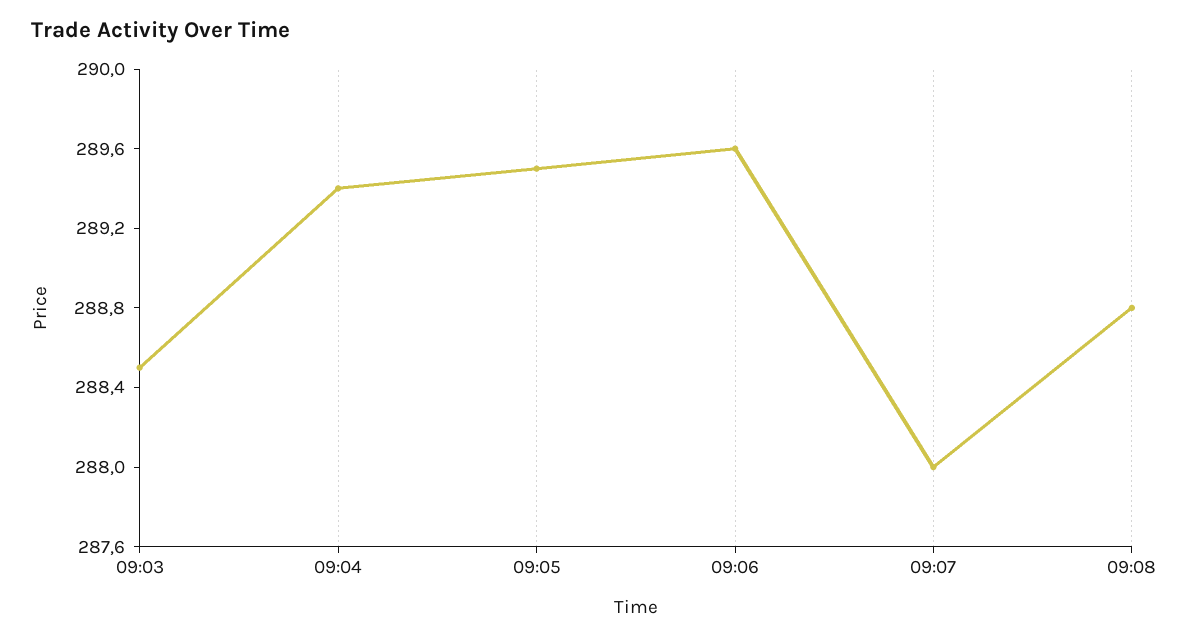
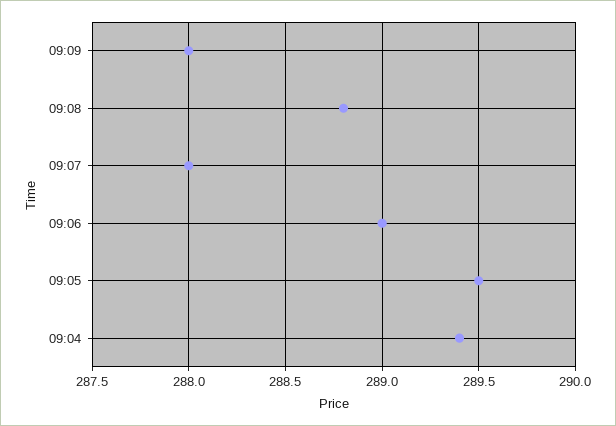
09:03: 288.5 -> none
09:06: 289.6 -> 289
09:09: none -> 288

